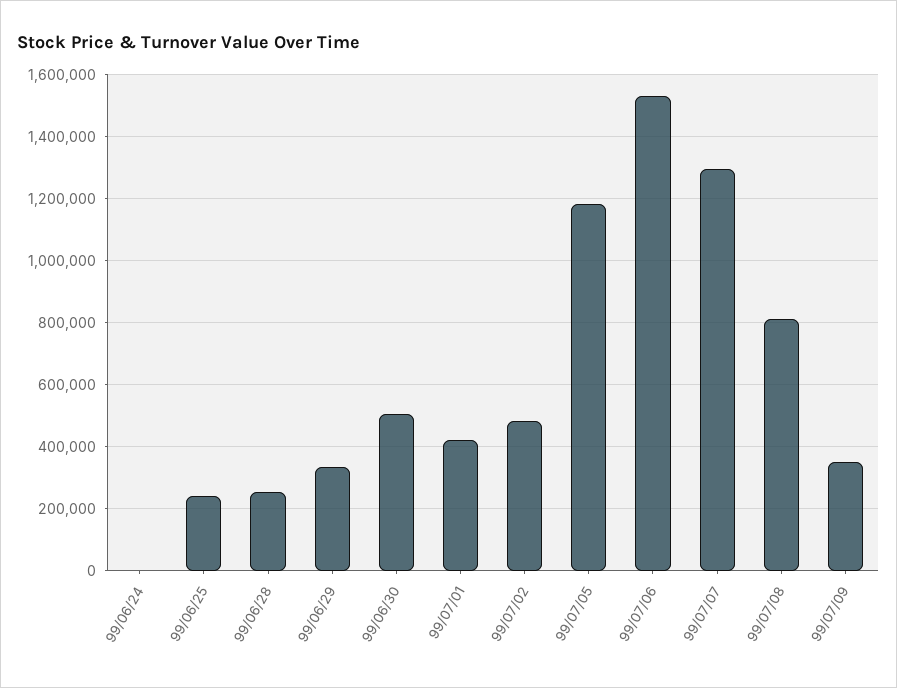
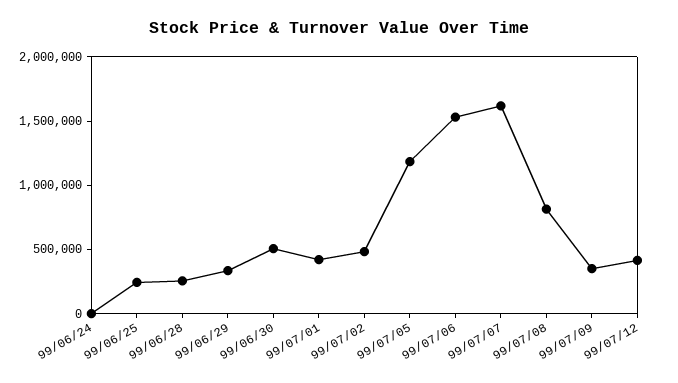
99/07/07: 1300000 -> 1600000
99/07/12: none -> 400000

